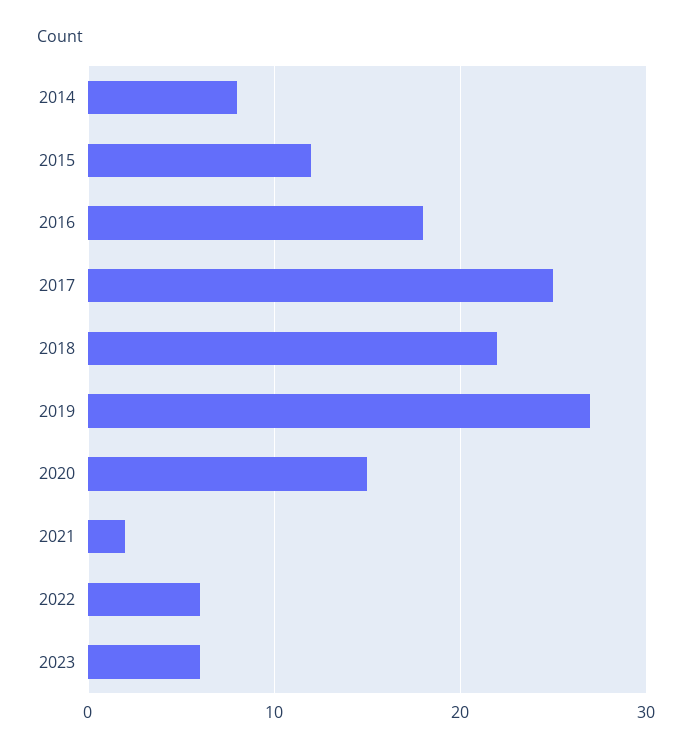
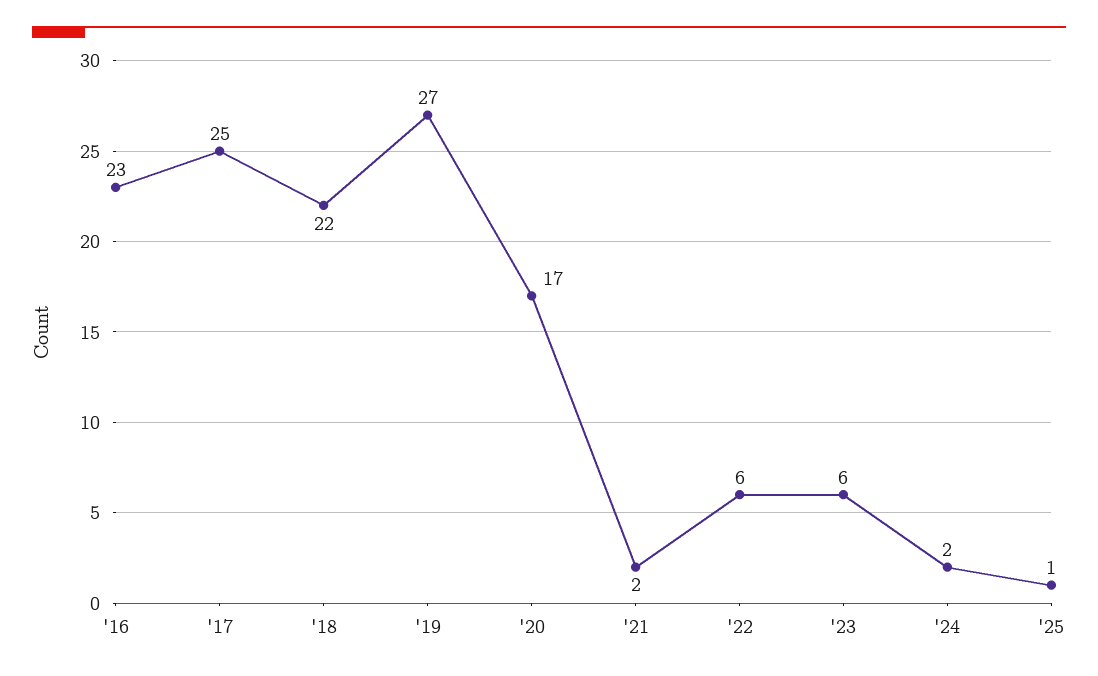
2014: 8 -> none
2015: 12 -> none
2016: 18 -> 23
2020: 15 -> 17
'24: none -> 2
'25: none -> 1

